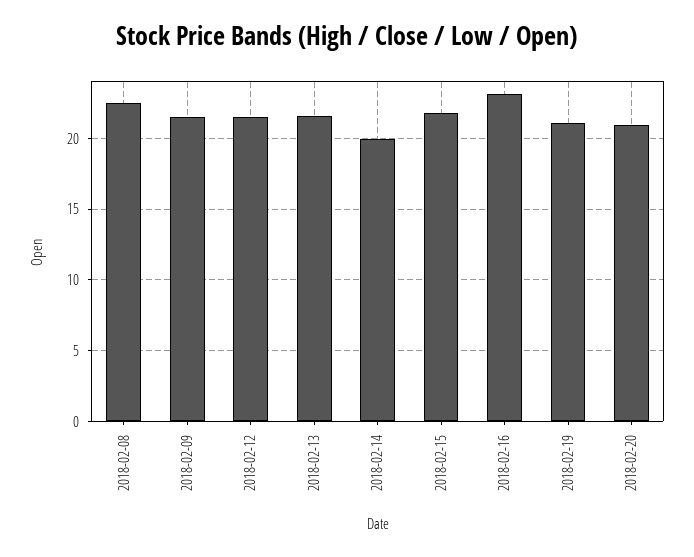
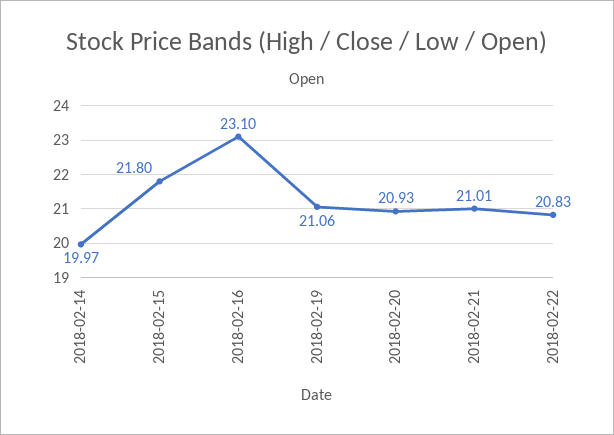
2018-02-08: 22.5 -> none
2018-02-09: 21.5 -> none
2018-02-12: 21.5 -> none
2018-02-13: 21.5 -> none
2018-02-21: none -> 21.01
2018-02-22: none -> 20.83

